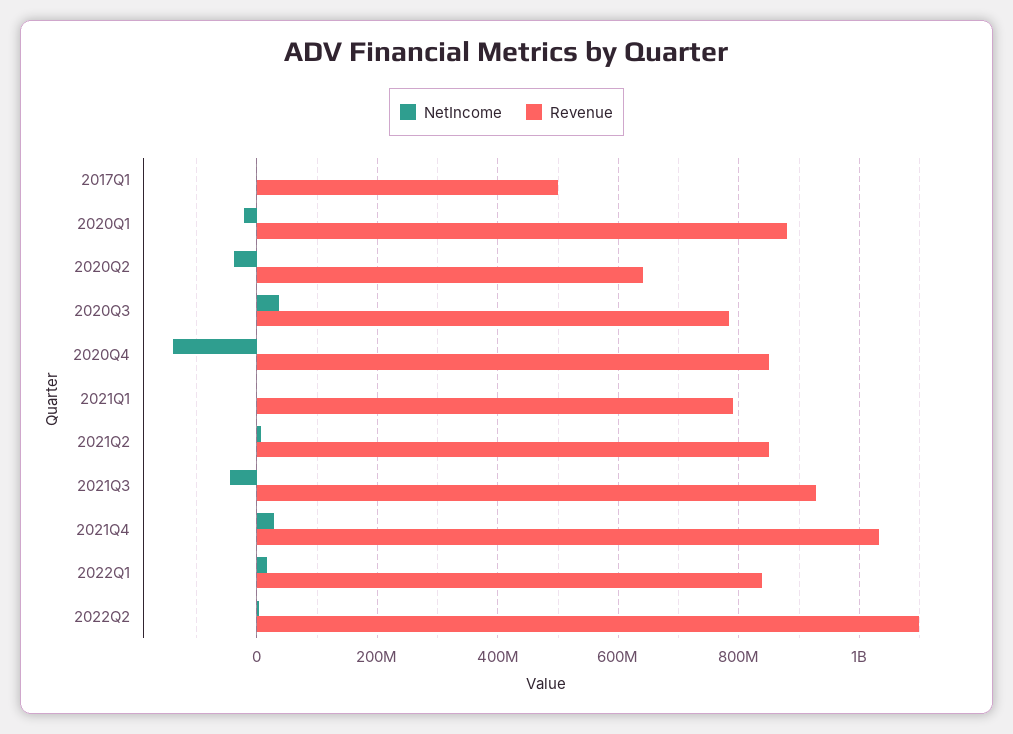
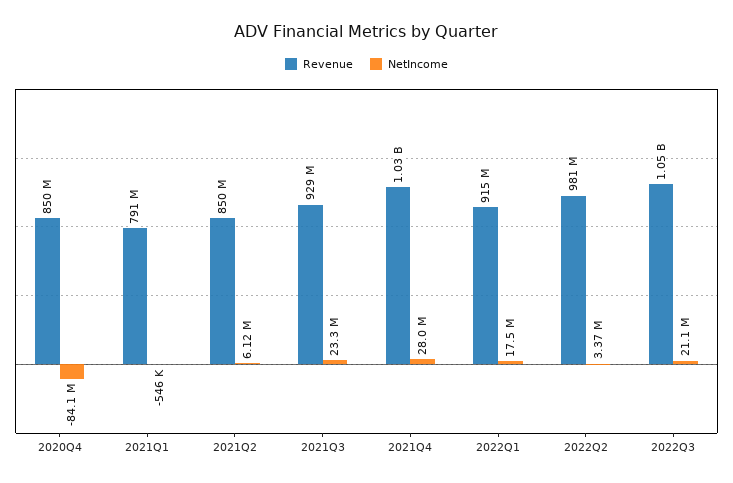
NetIncome, 2017Q1: 0 -> none
Revenue, 2017Q1: 500000000 -> none
NetIncome, 2020Q1: -20000000 -> none
Revenue, 2020Q1: 880000000 -> none
NetIncome, 2020Q2: -40000000 -> none
Revenue, 2020Q2: 640000000 -> none
NetIncome, 2020Q3: 40000000 -> none
Revenue, 2020Q3: 780000000 -> none
NetIncome, 2020Q4: -140000000 -> -84100000
NetIncome, 2021Q3: -40000000 -> 23300000
Revenue, 2022Q1: 840000000 -> 915000000
Revenue, 2022Q2: 1100000000 -> 981000000
Revenue, 2022Q3: none -> 1050000000
NetIncome, 2022Q3: none -> 21100000

